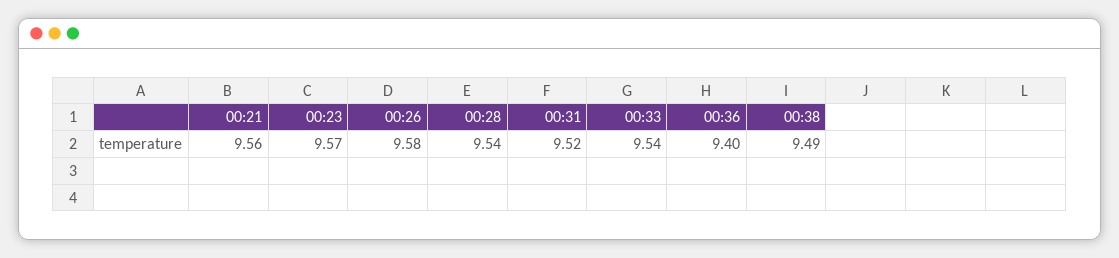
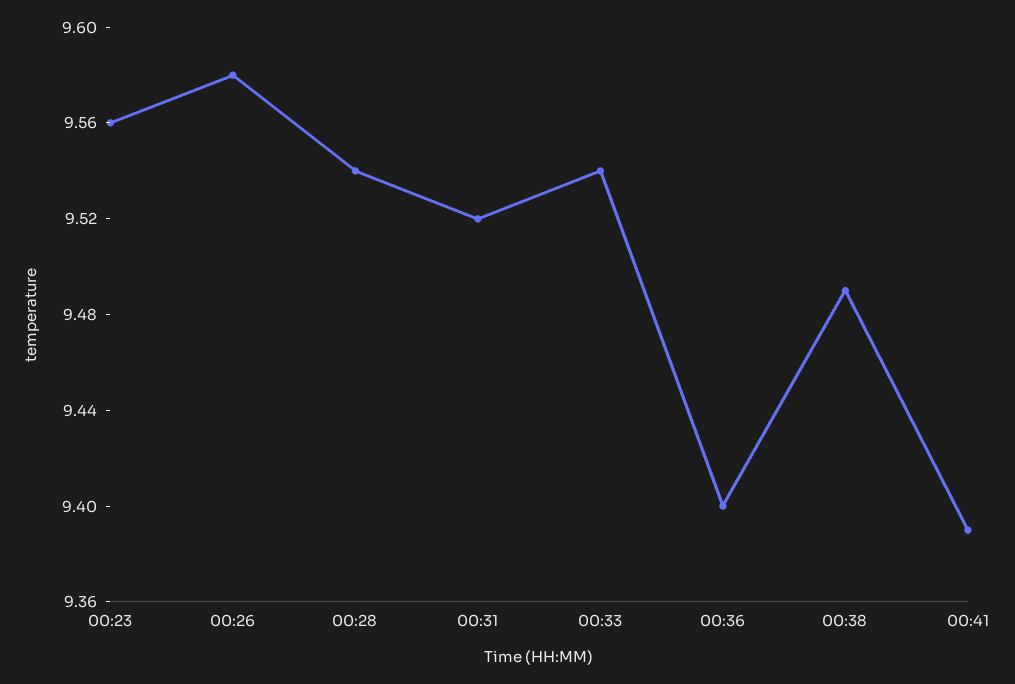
00:21: 9.56 -> none
00:23: 9.57 -> 9.56
00:41: none -> 9.39

